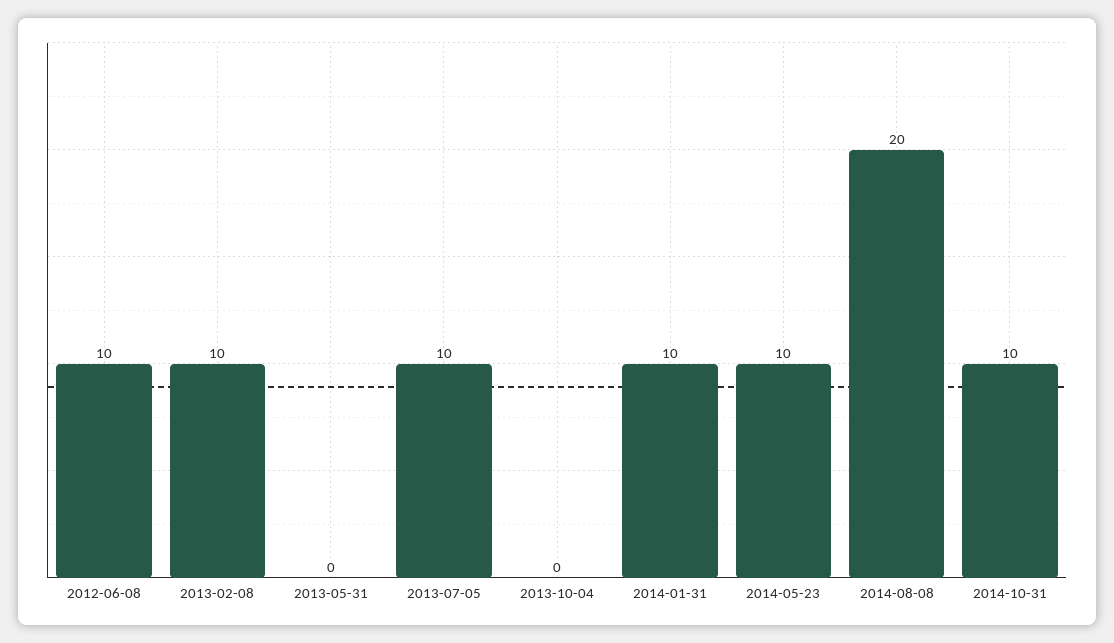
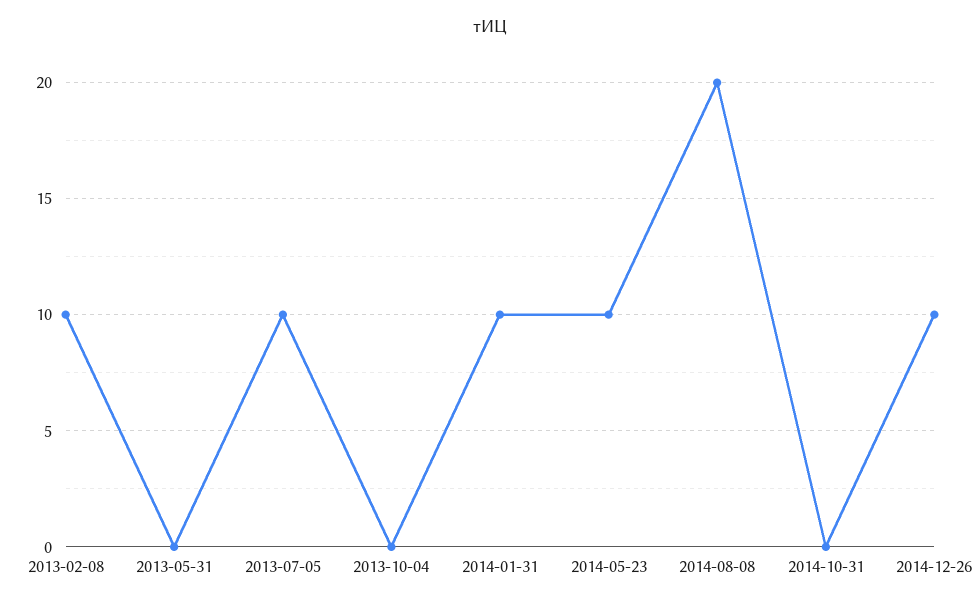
2012-06-08: 10 -> none
2014-10-31: 10 -> 0
2014-12-26: none -> 10

